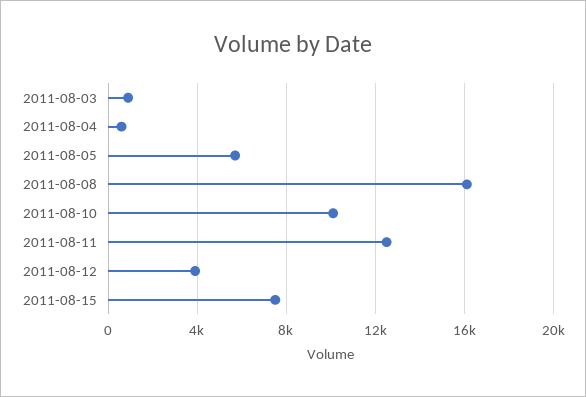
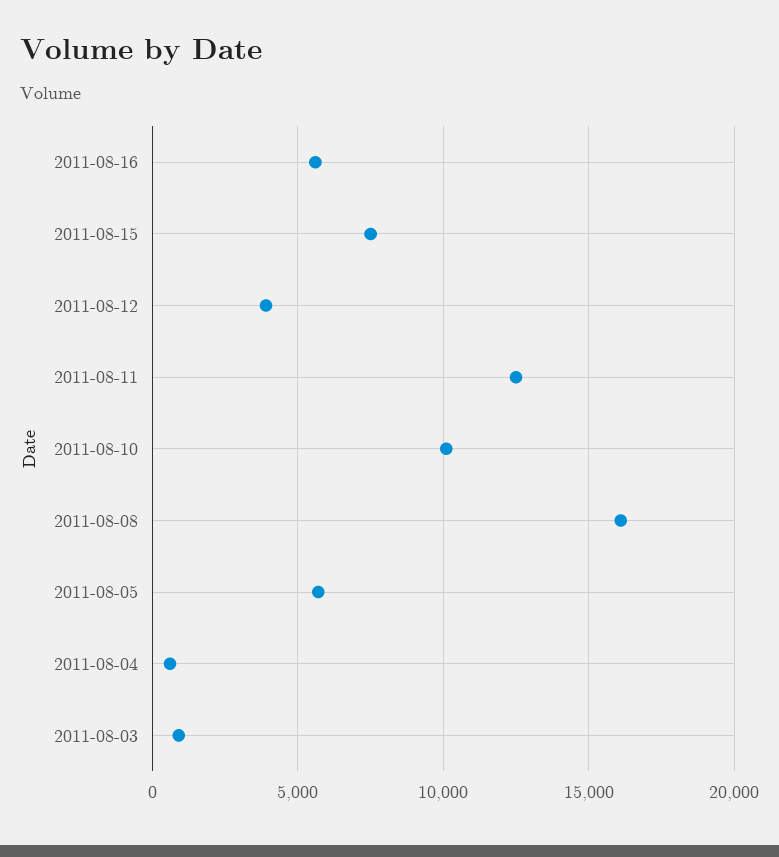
2011-08-16: none -> 5500

